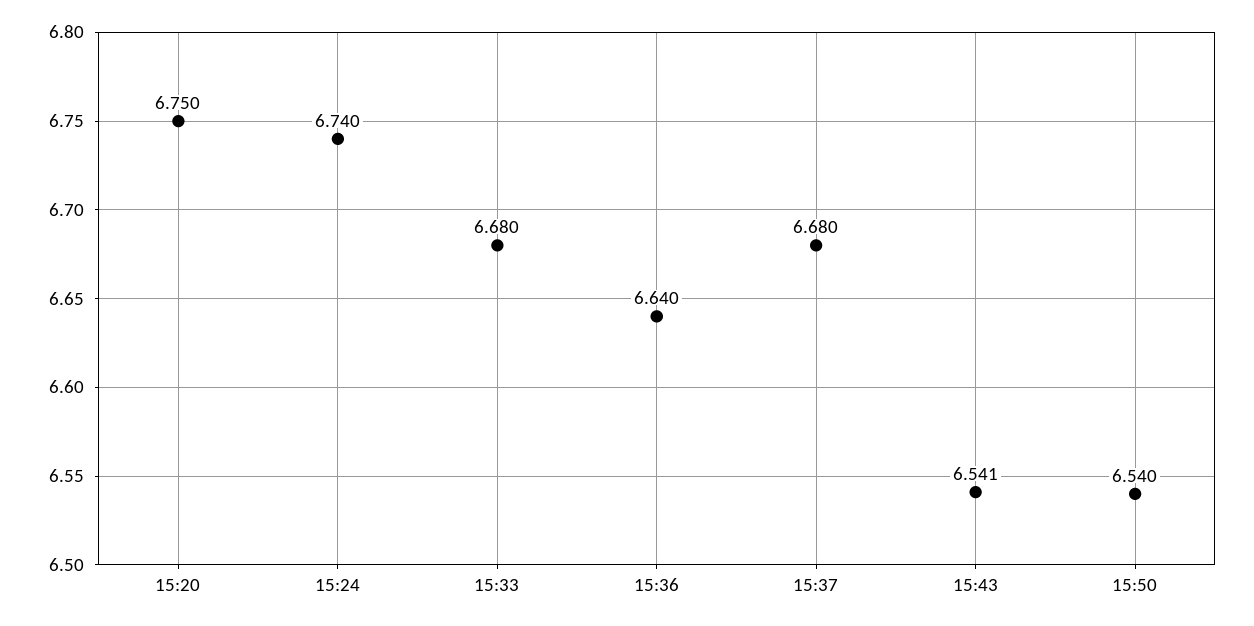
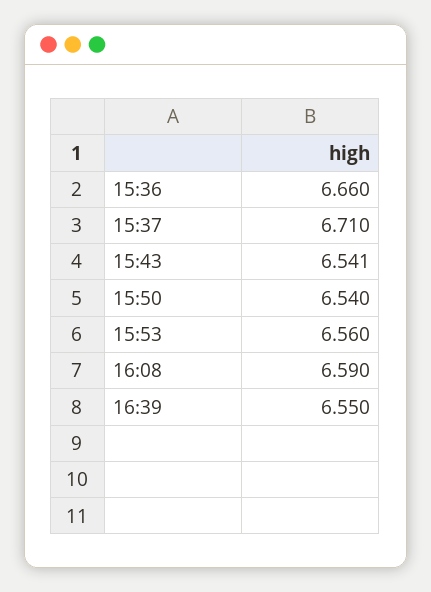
15:20: 6.75 -> none
15:24: 6.74 -> none
15:33: 6.68 -> none
15:36: 6.64 -> 6.66
15:37: 6.68 -> 6.71
15:53: none -> 6.56
16:08: none -> 6.59
16:39: none -> 6.55

